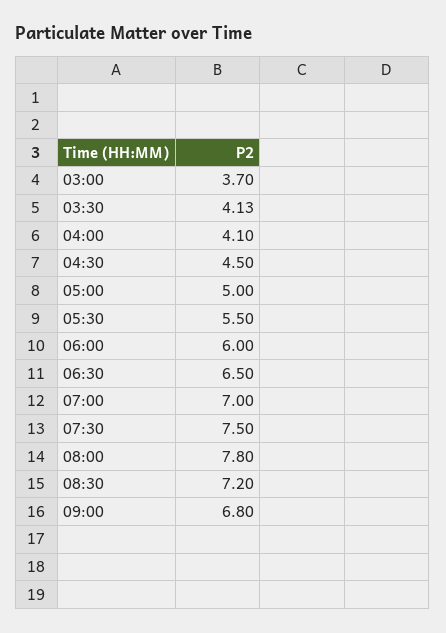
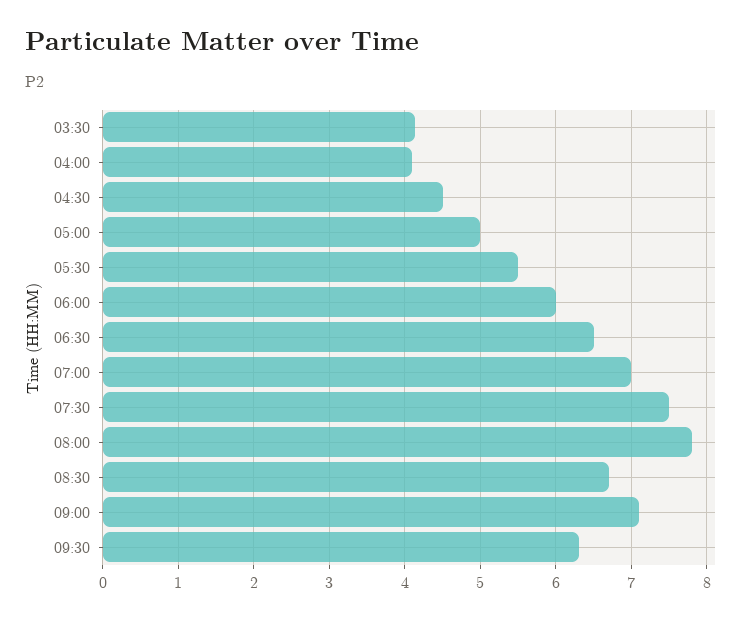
03:00: 3.7 -> none
08:30: 7.2 -> 6.7
09:00: 6.8 -> 7.1
09:30: none -> 6.3

